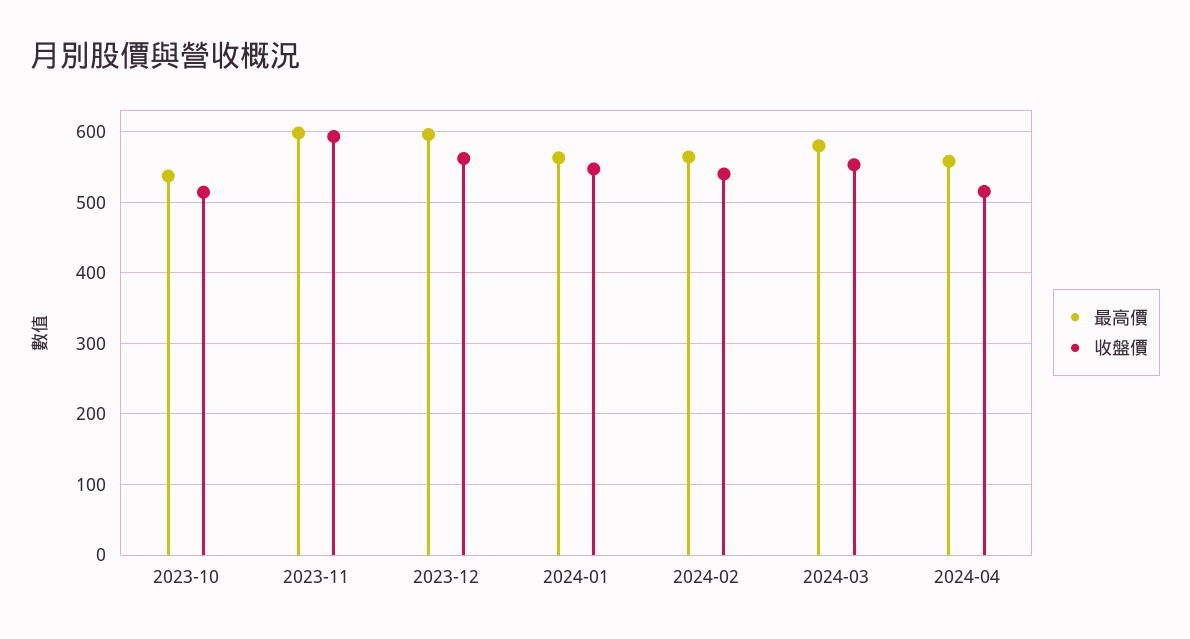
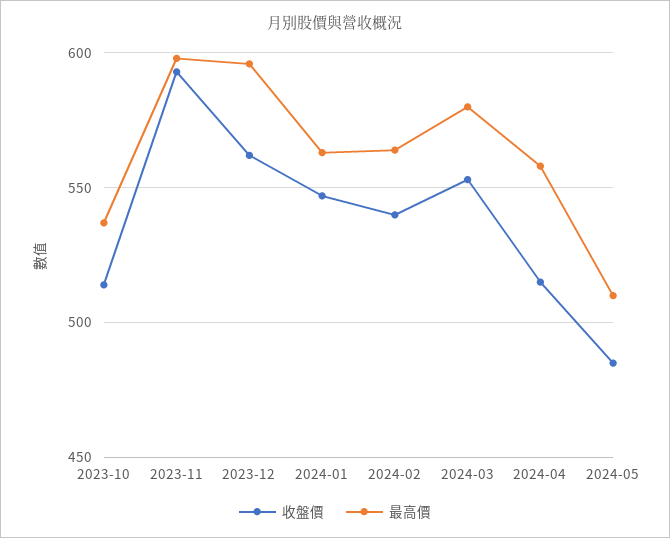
收盤價, 2024-05: none -> 485
最高價, 2024-05: none -> 510

